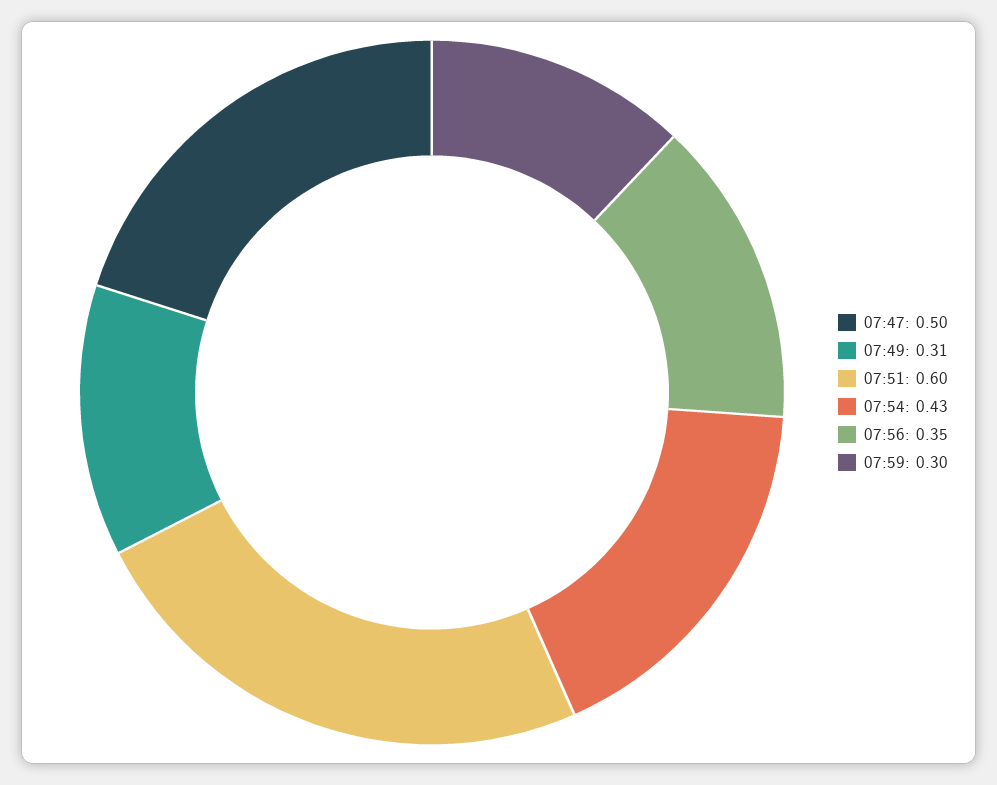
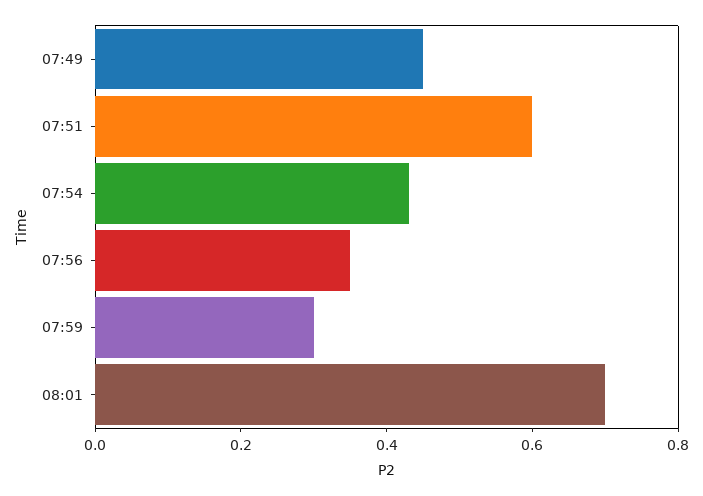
07:47: 0.5 -> none
07:49: 0.31 -> 0.45
08:01: none -> 0.7

